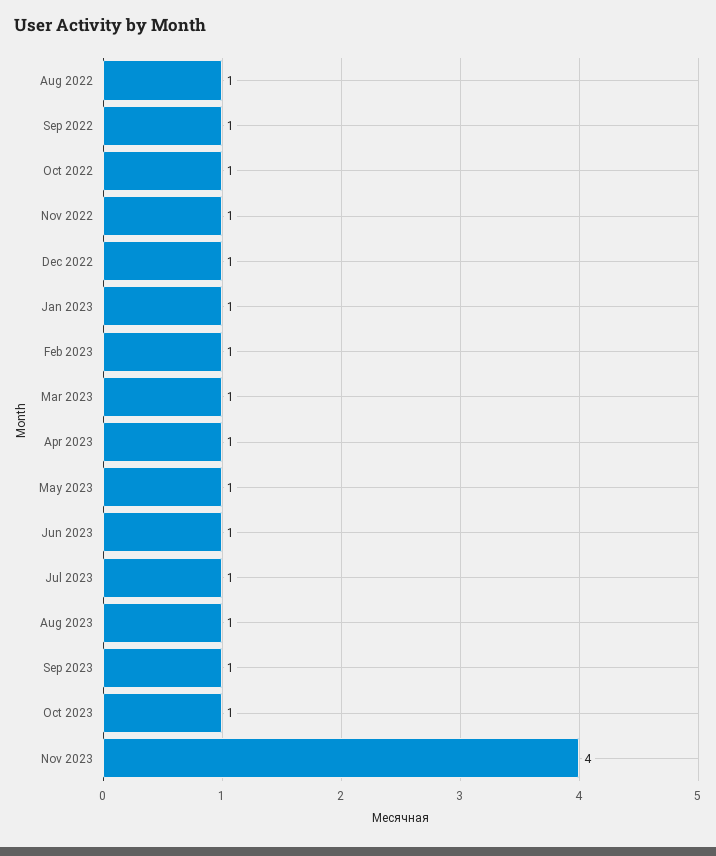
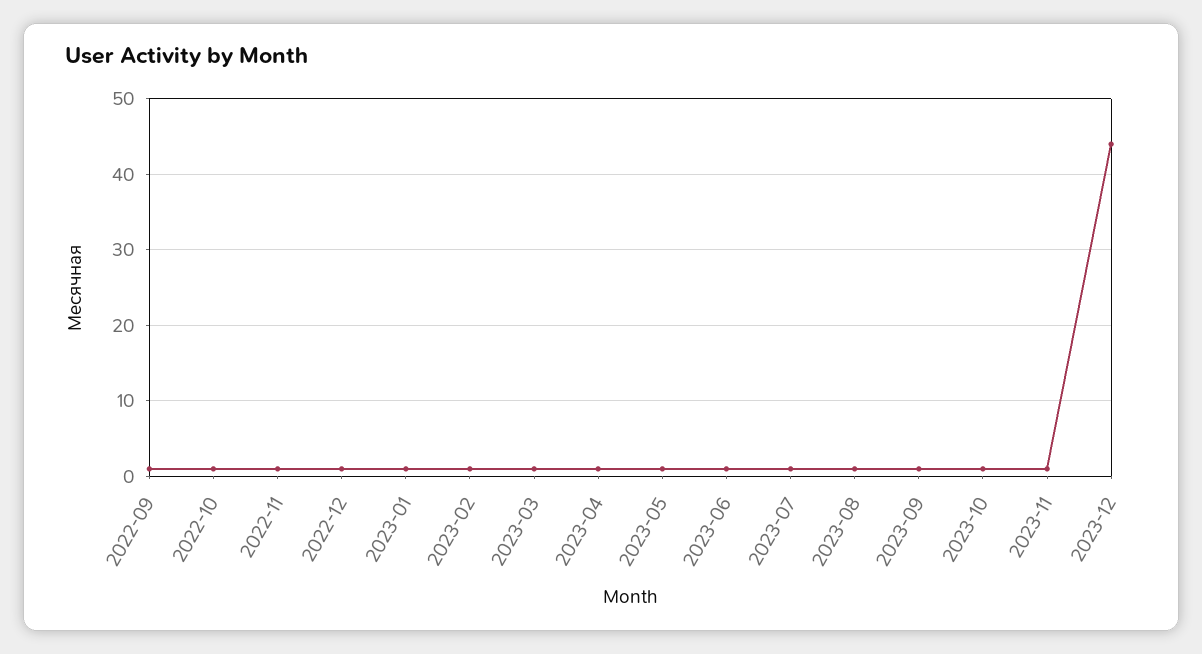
Aug 2022: 1 -> none
Nov 2023: 4 -> 1
2023-12: none -> 44

